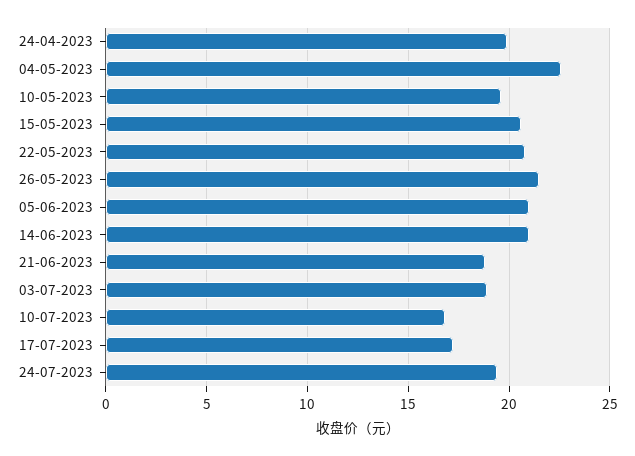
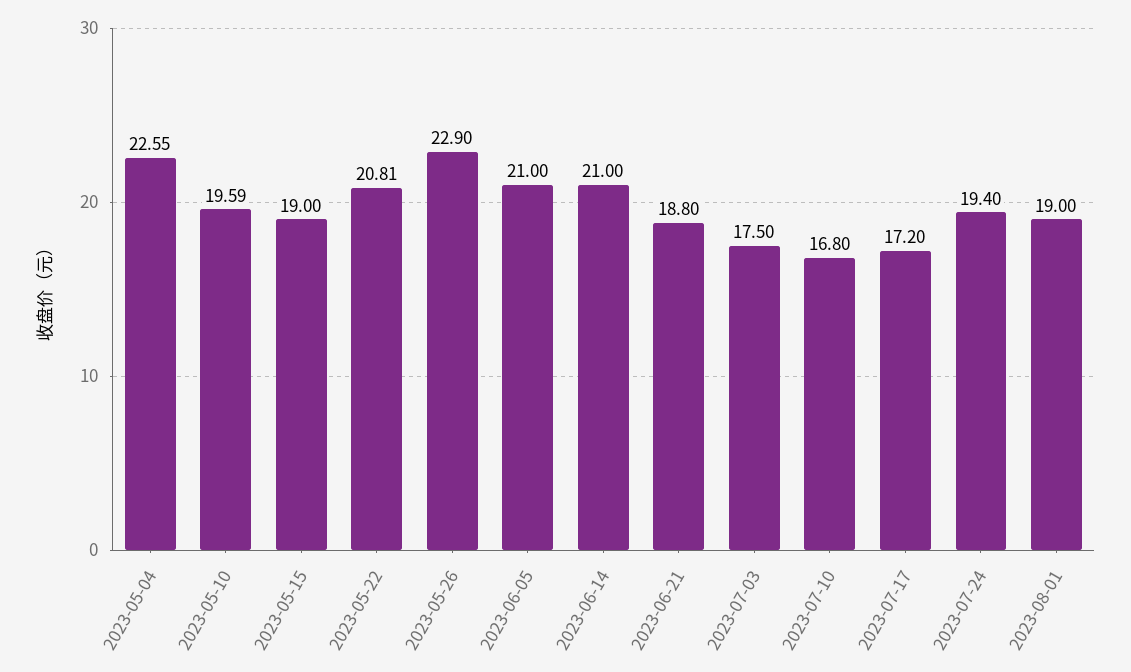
24-04-2023: 20 -> none
15-05-2023: 20.5 -> 19
26-05-2023: 21.5 -> 22.9
03-07-2023: 19 -> 17.5
2023-08-01: none -> 19

